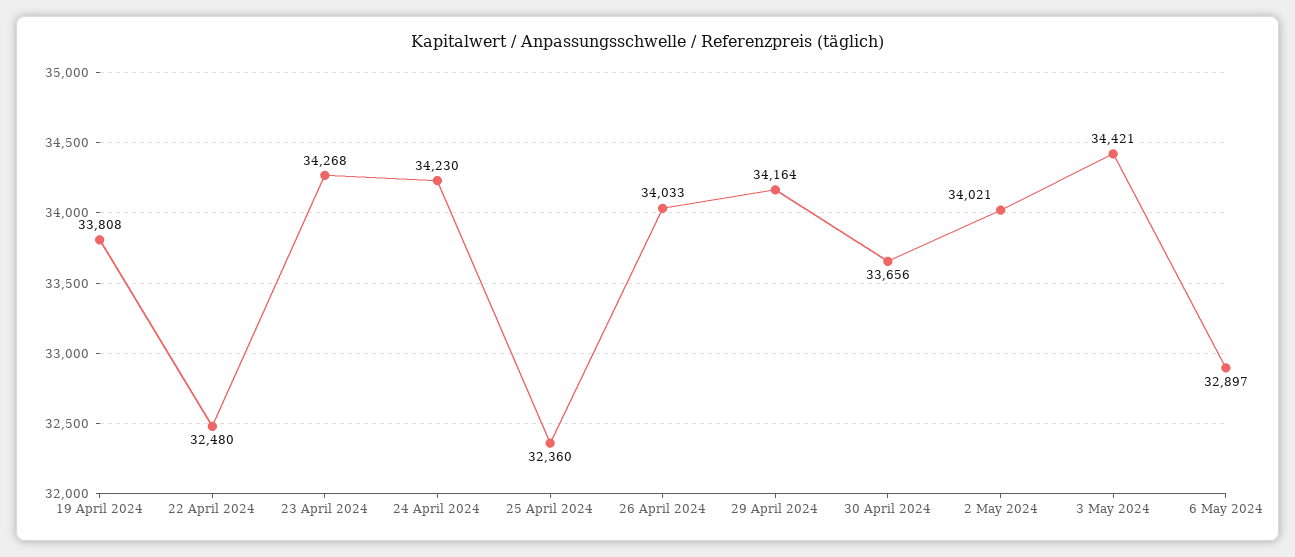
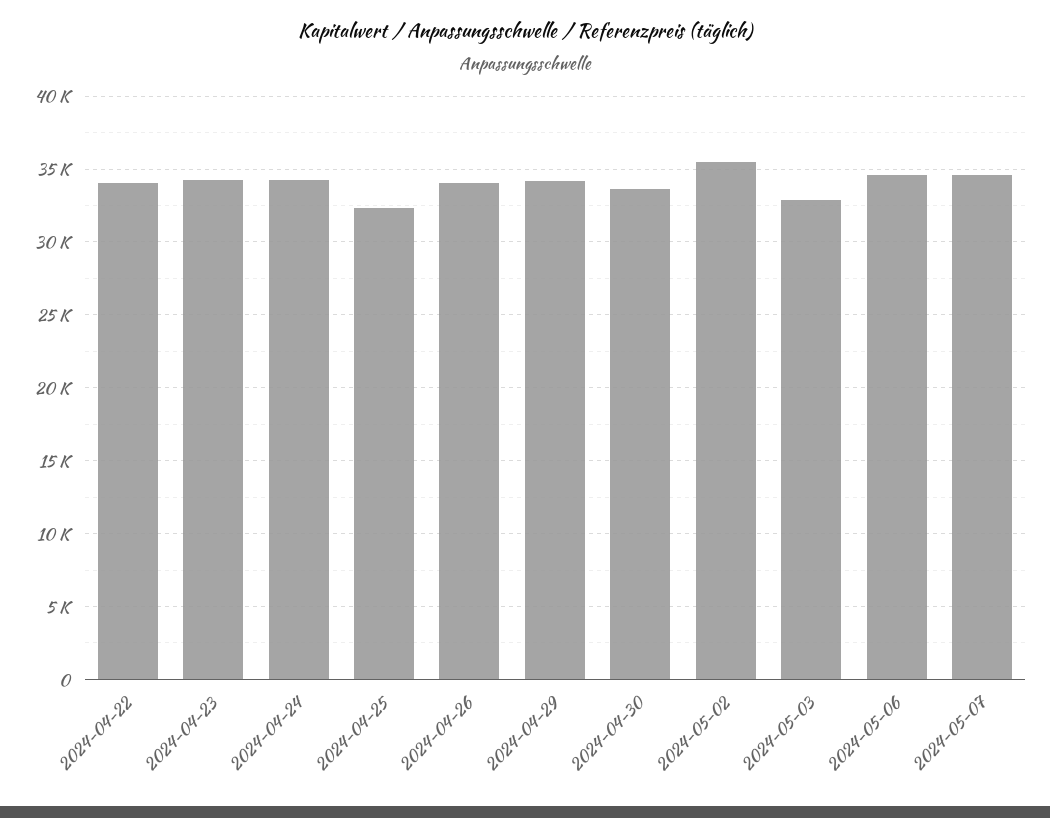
19 April 2024: 33808 -> none
22 April 2024: 32480 -> 34000
2 May 2024: 34021 -> 35500
3 May 2024: 34421 -> 33000
6 May 2024: 32897 -> 34500
2024-05-07: none -> 34500

